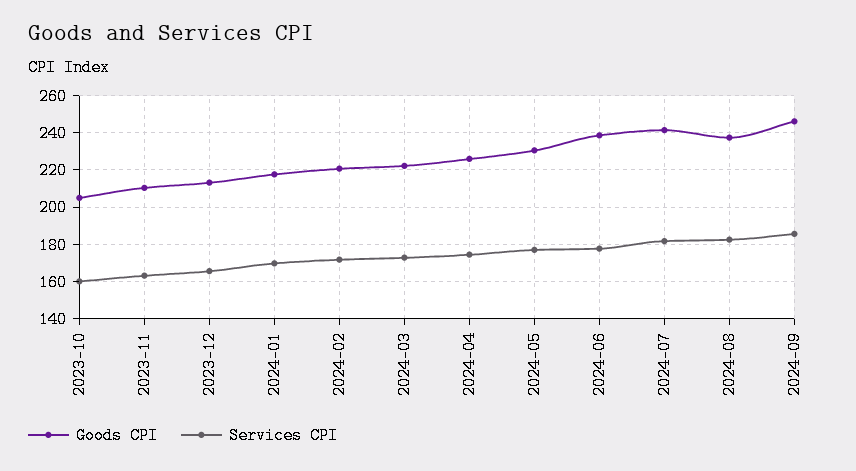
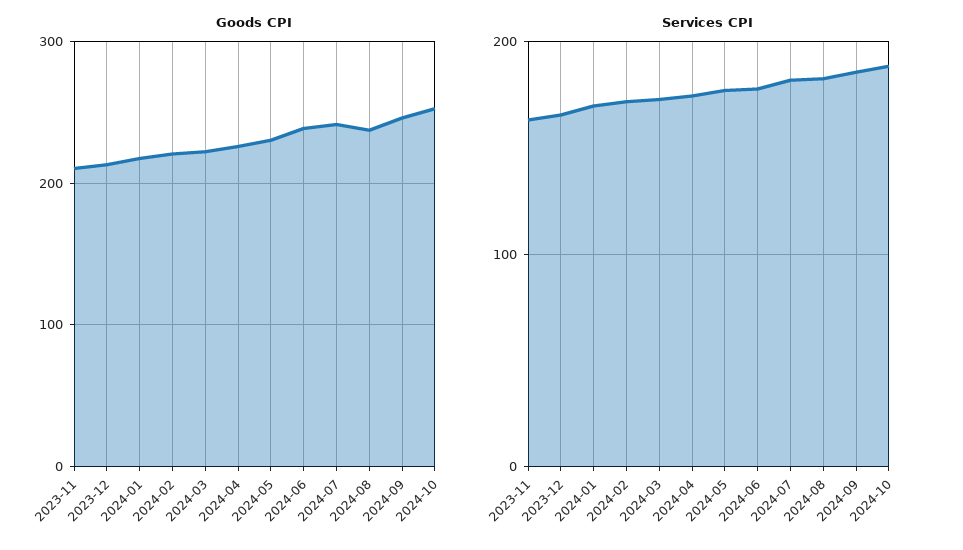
Goods CPI, 2023-10: 205 -> none
Services CPI, 2023-10: 160 -> none
Goods CPI, 2024-10: none -> 250
Services CPI, 2024-10: none -> 190

